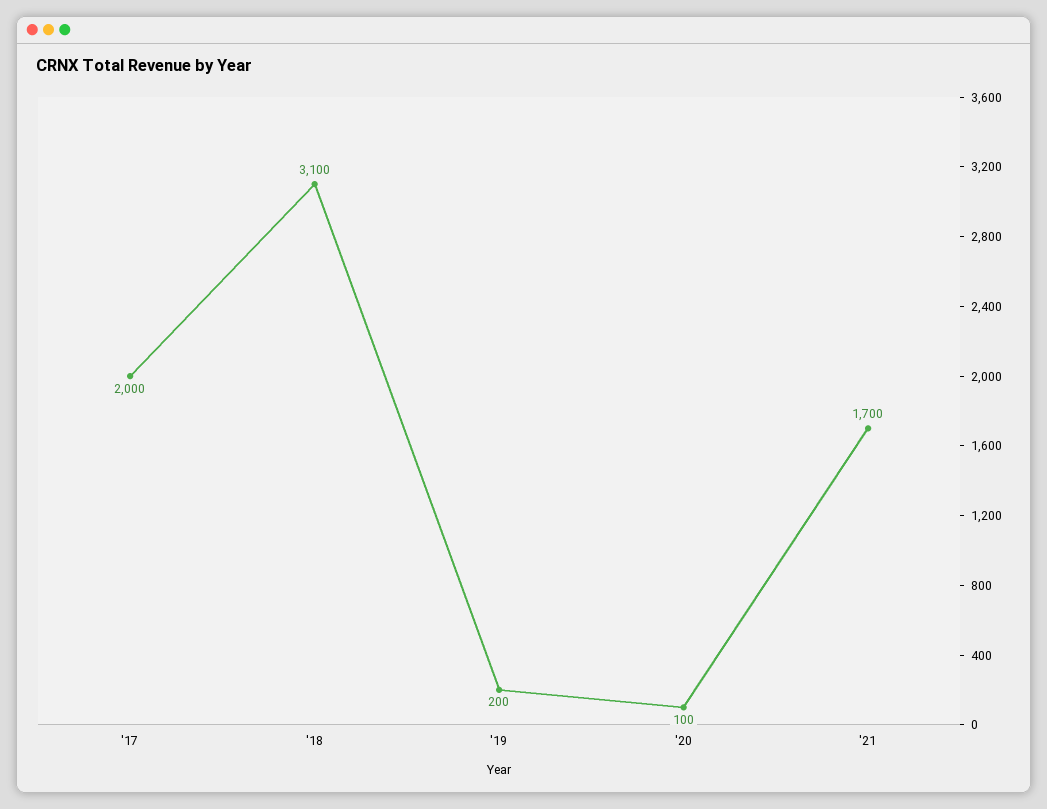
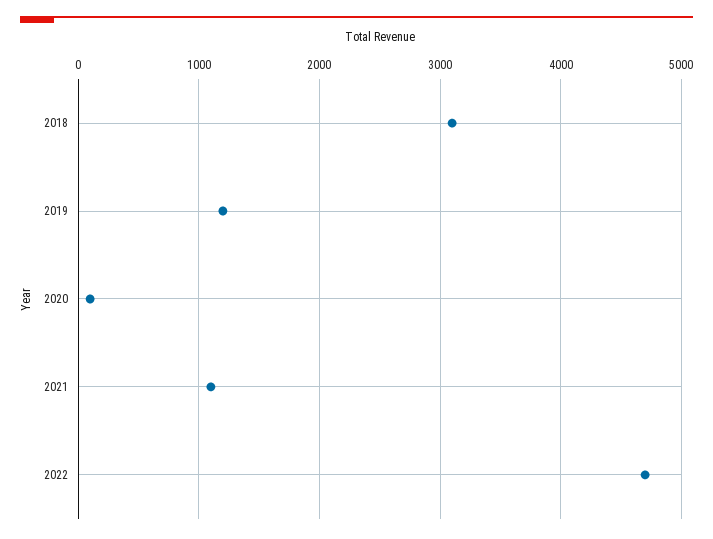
'17: 2000 -> none
'19: 200 -> 1200
'21: 1700 -> 1100
2022: none -> 4700

